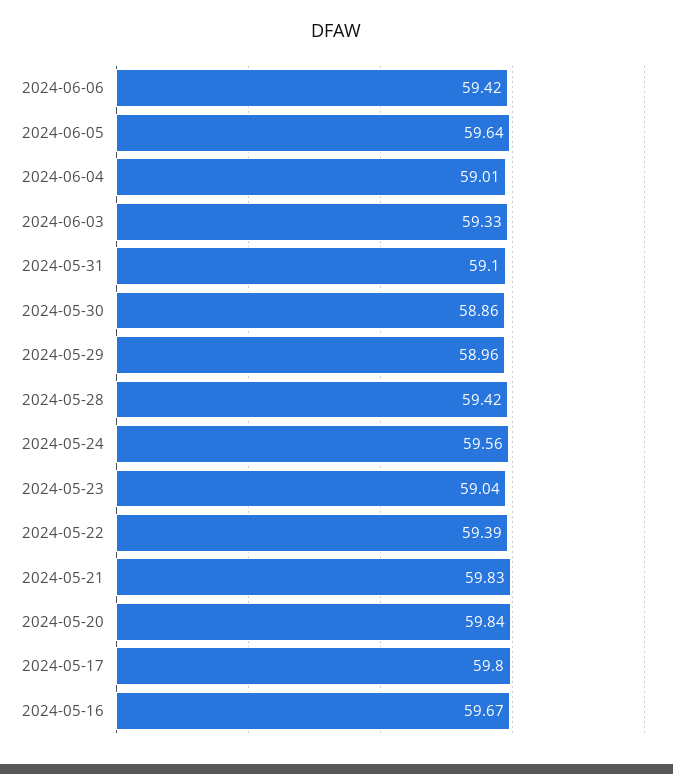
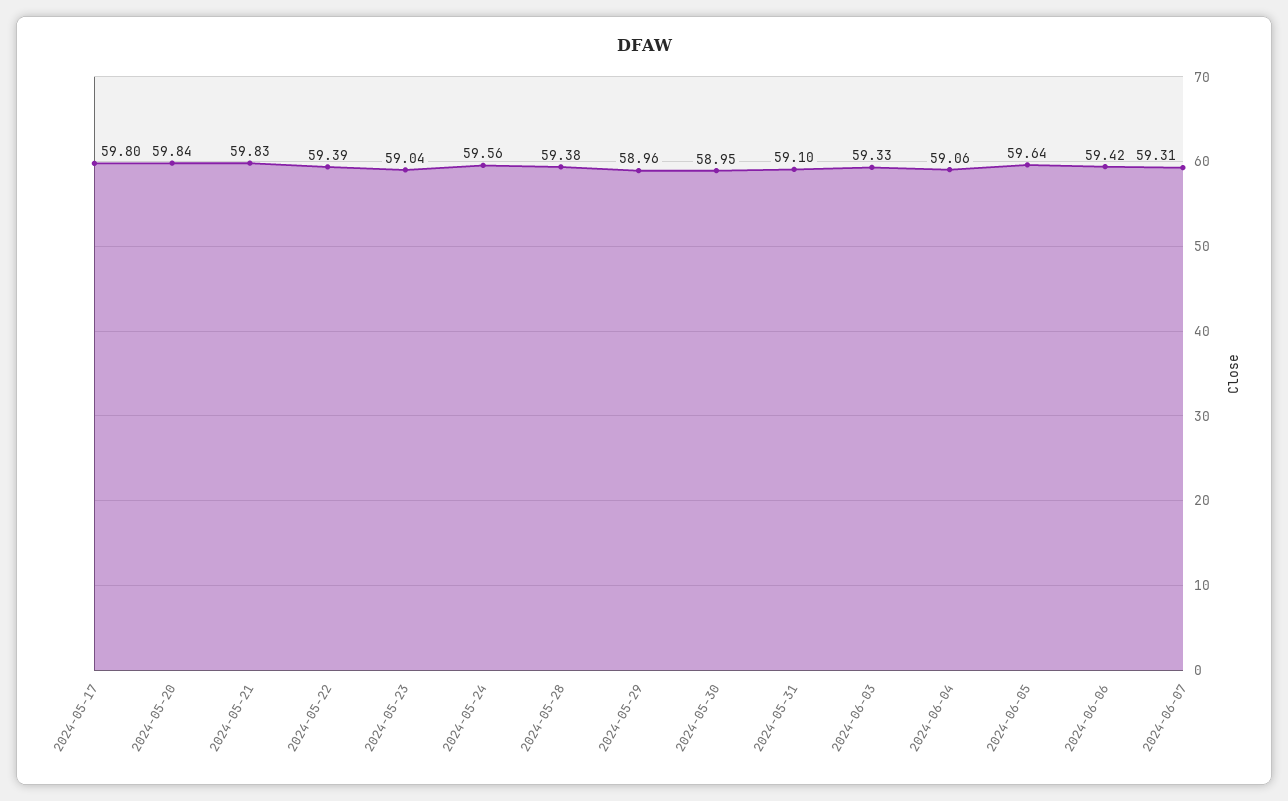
2024-06-04: 59.01 -> 59.06
2024-05-30: 58.86 -> 58.95
2024-05-28: 59.42 -> 59.38
2024-05-16: 59.67 -> none
2024-06-07: none -> 59.31

